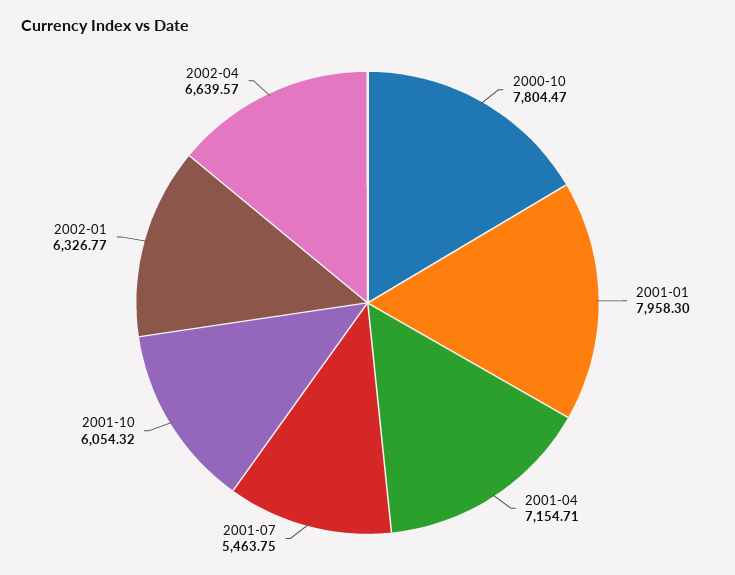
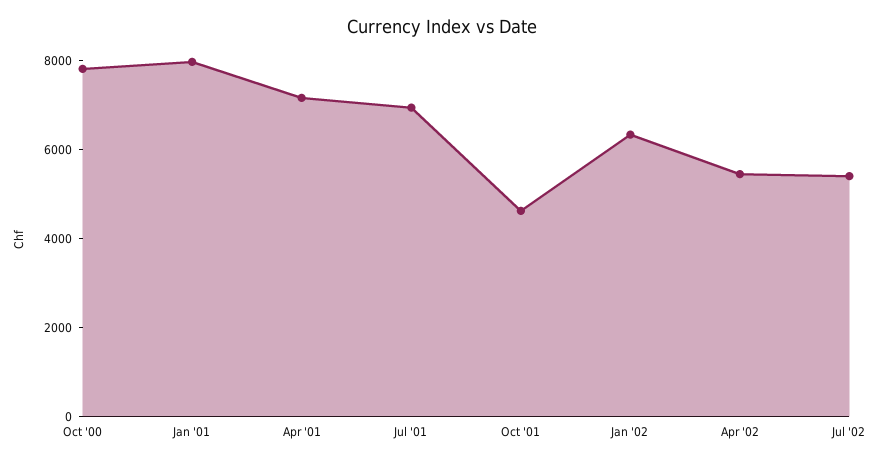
2001-07: 5463.75 -> 7000
2001-10: 6054.32 -> 4500
2002-04: 6639.57 -> 5500
Jul '02: none -> 5500

